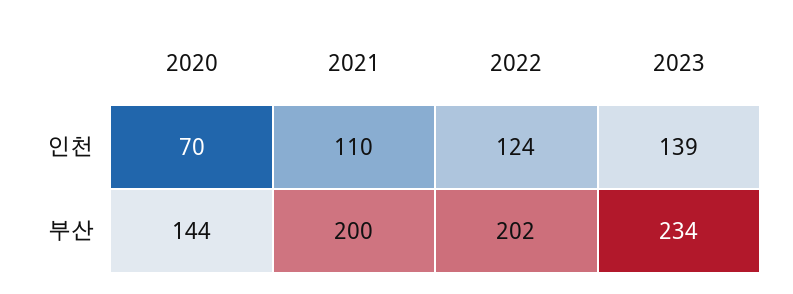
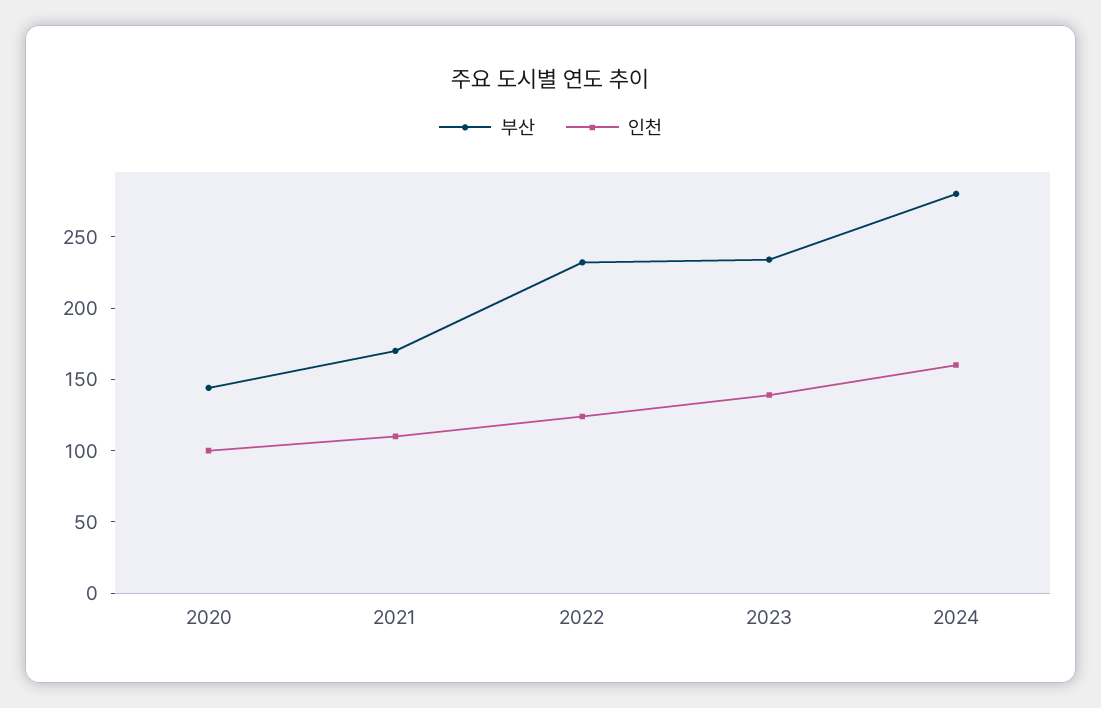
인천, 2020: 70 -> 100
부산, 2021: 200 -> 170
부산, 2022: 202 -> 230
부산, 2024: none -> 280
인천, 2024: none -> 160

